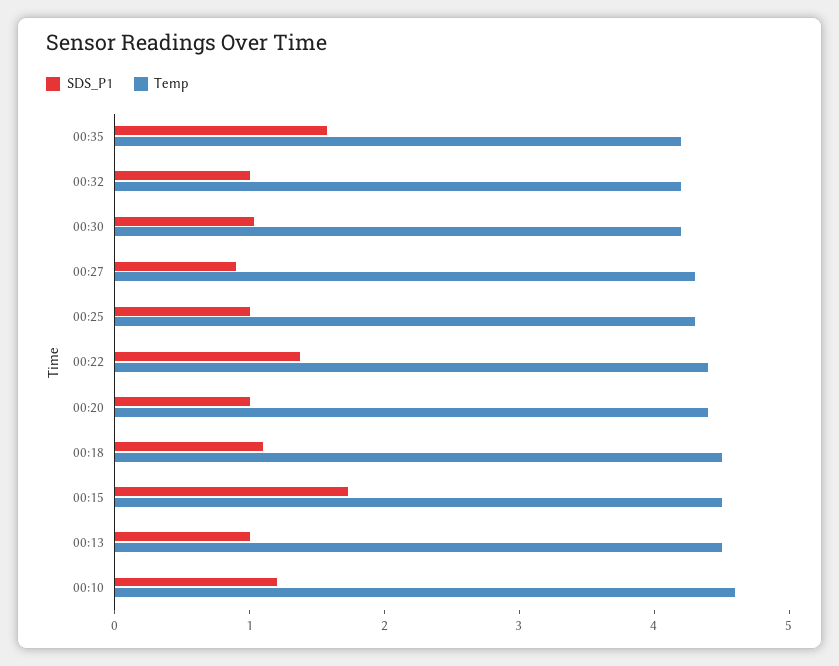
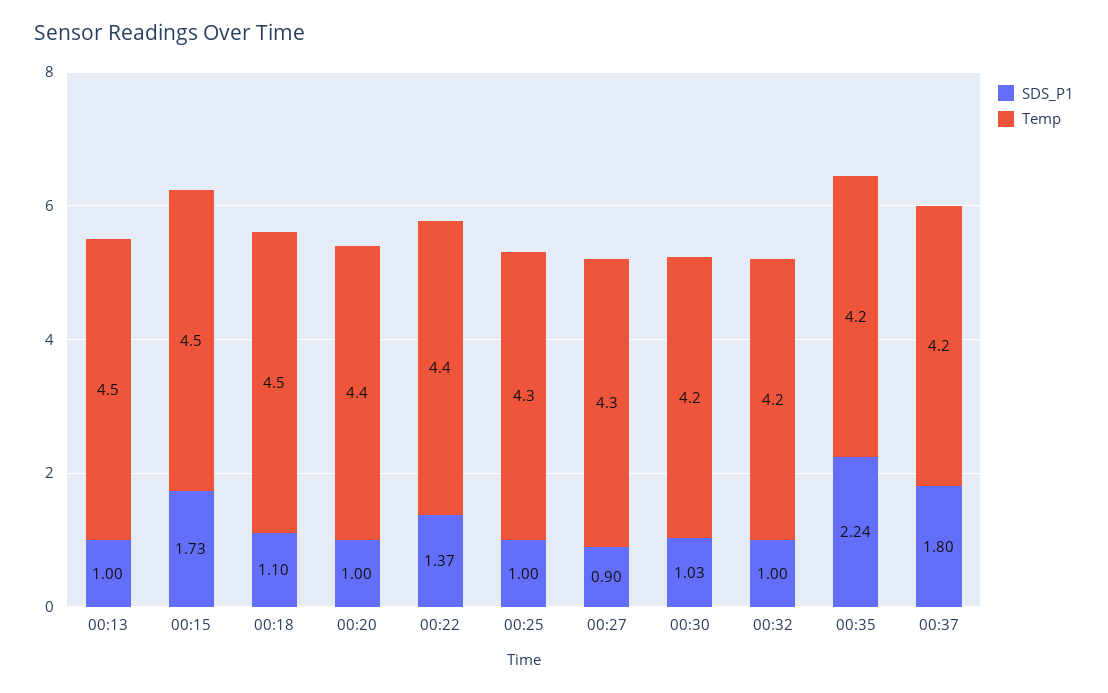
SDS_P1, 00:35: 1.6 -> 2.24
SDS_P1, 00:10: 1.2 -> none
Temp, 00:10: 4.6 -> none
SDS_P1, 00:37: none -> 1.8
Temp, 00:37: none -> 4.2

